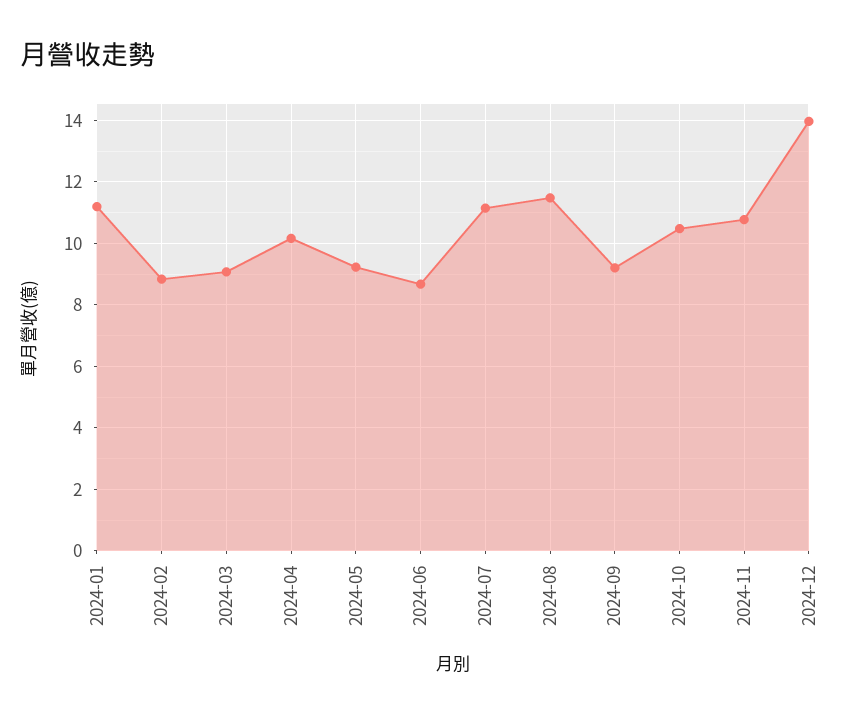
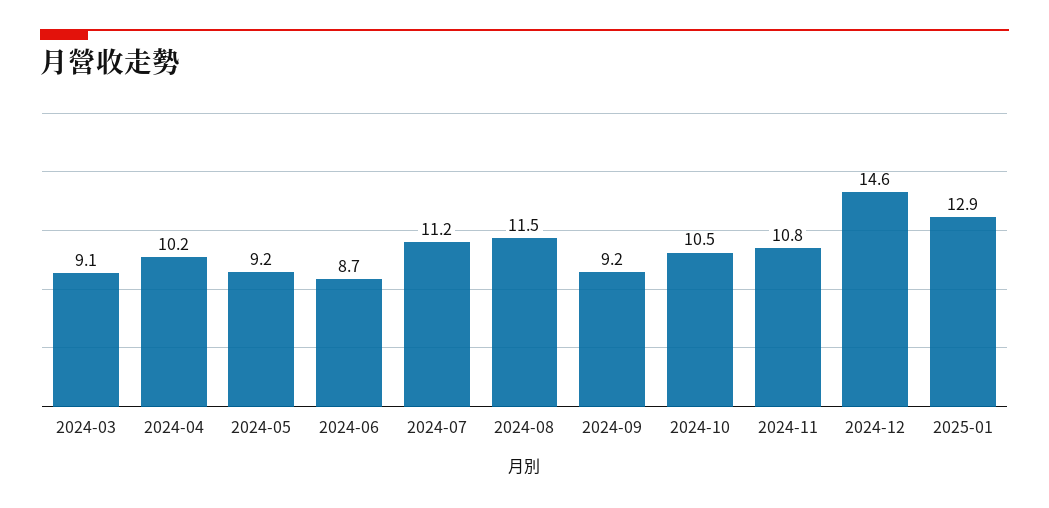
2024-01: 11.2 -> none
2024-02: 8.8 -> none
2024-12: 14 -> 14.6
2025-01: none -> 12.9

